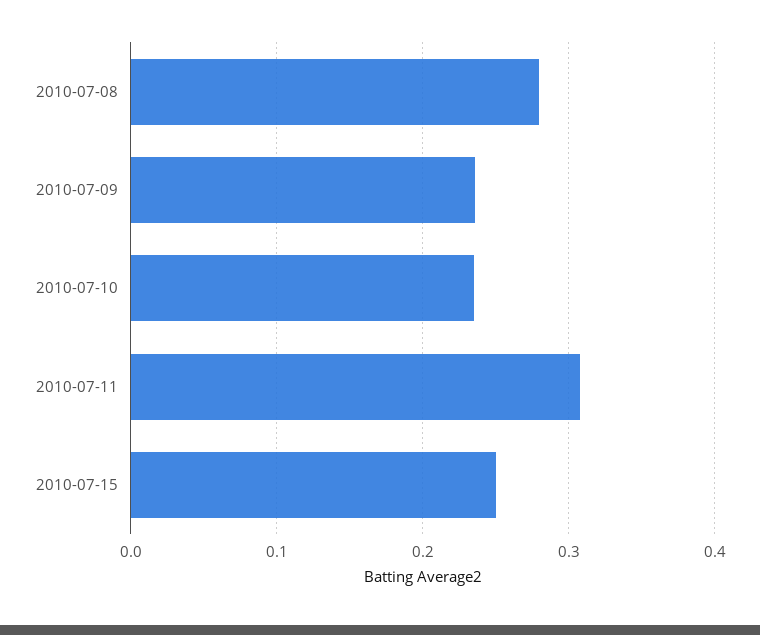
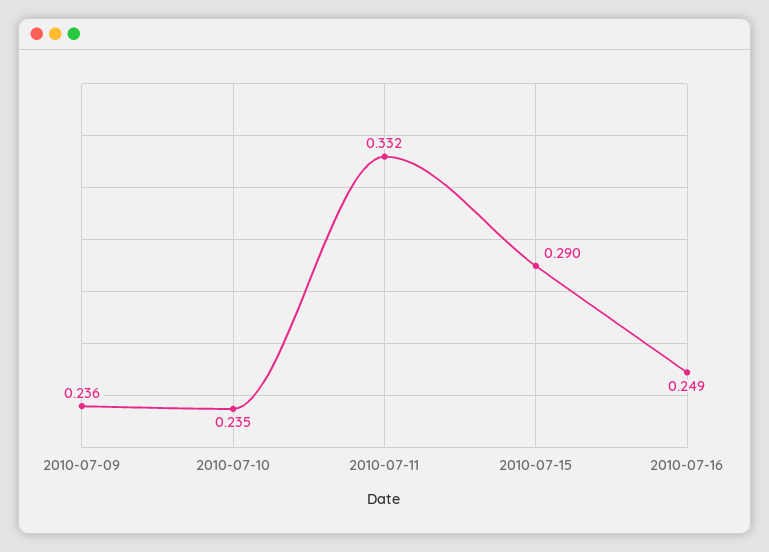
2010-07-08: 0.28 -> none
2010-07-11: 0.31 -> 0.332
2010-07-15: 0.25 -> 0.29
2010-07-16: none -> 0.249

